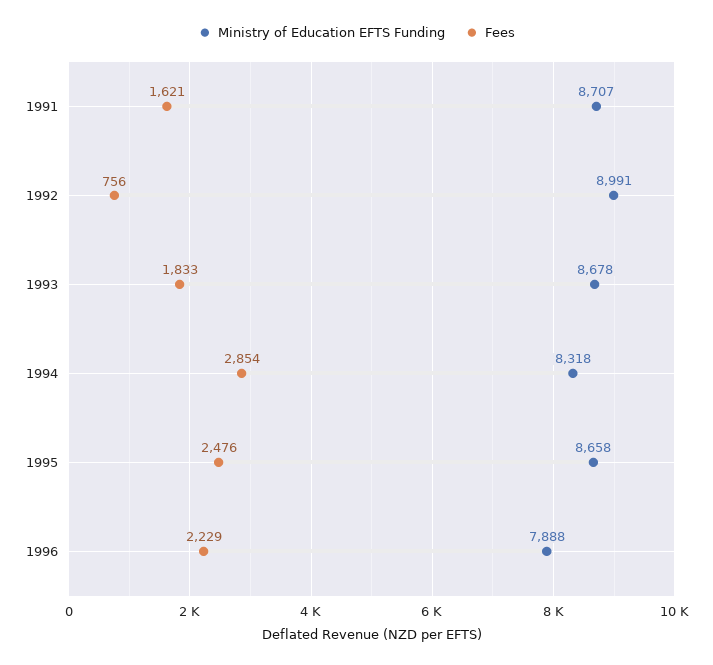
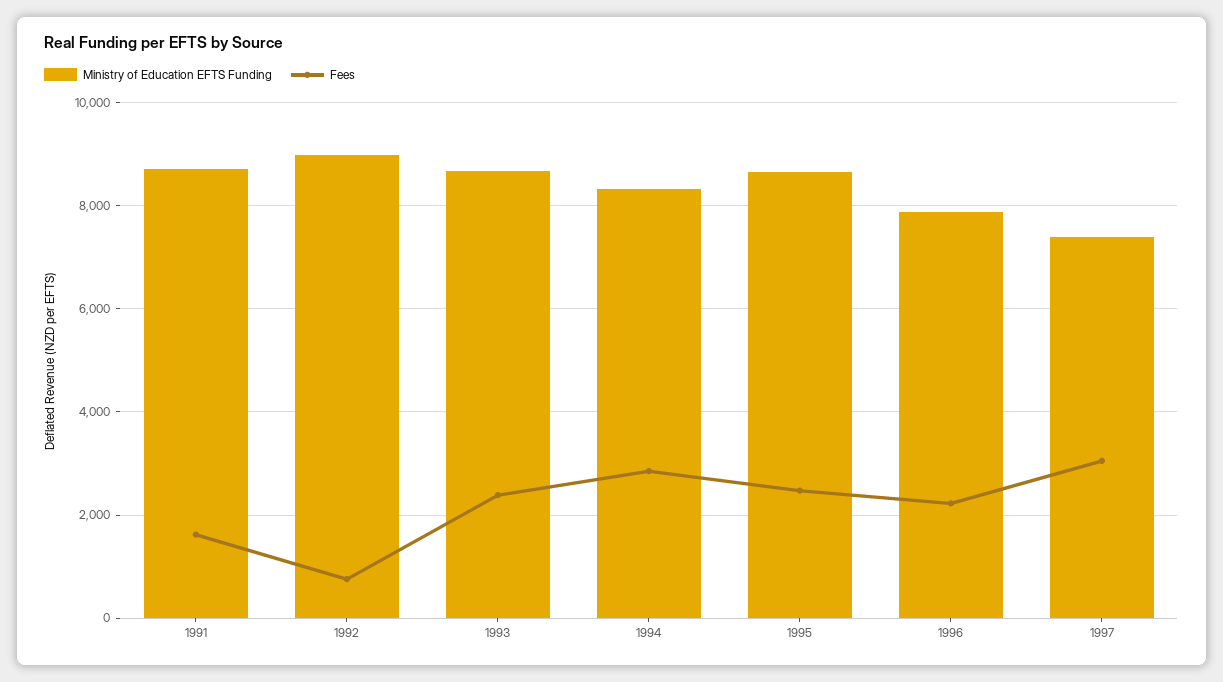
Fees, 1993: 1833 -> 2400
Ministry of Education EFTS Funding, 1997: none -> 7400
Fees, 1997: none -> 3000

